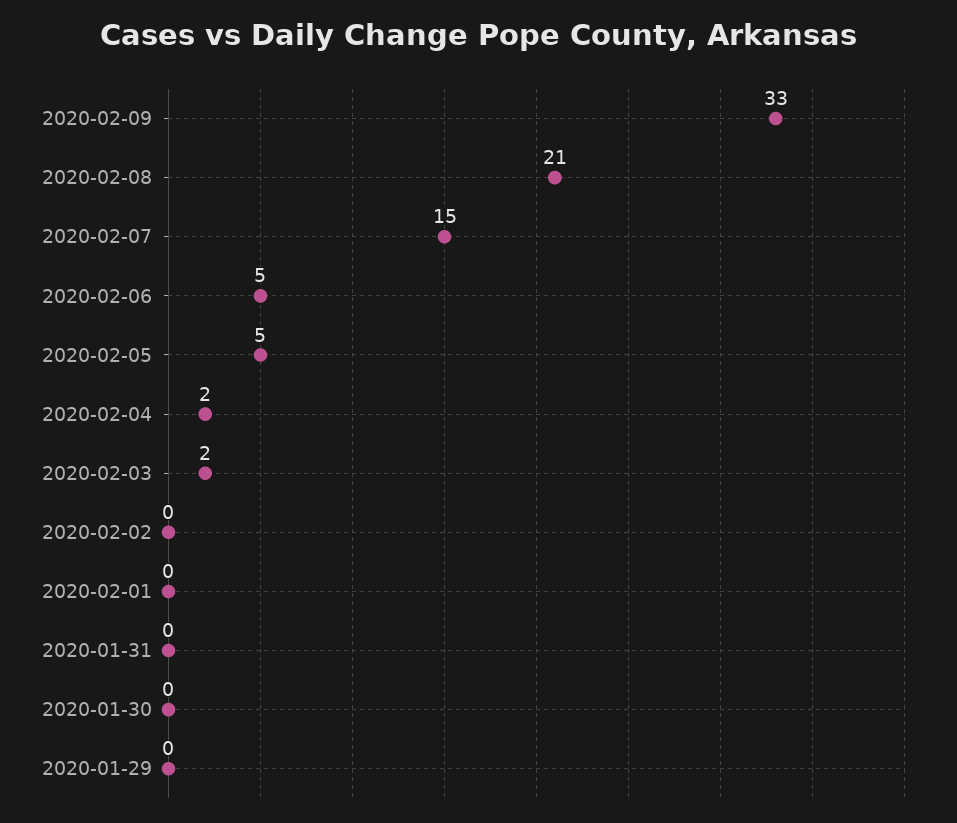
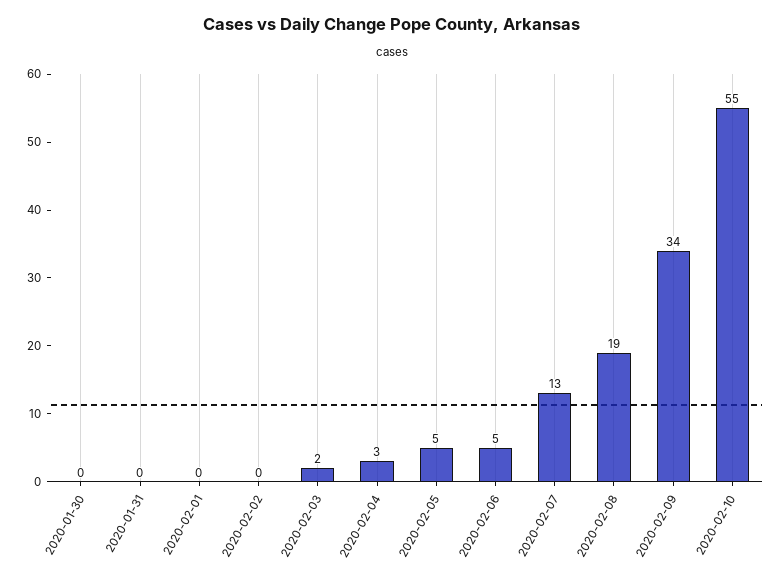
2020-02-09: 33 -> 34
2020-02-08: 21 -> 19
2020-02-07: 15 -> 13
2020-02-04: 2 -> 3
2020-01-29: 0 -> none
2020-02-10: none -> 55

